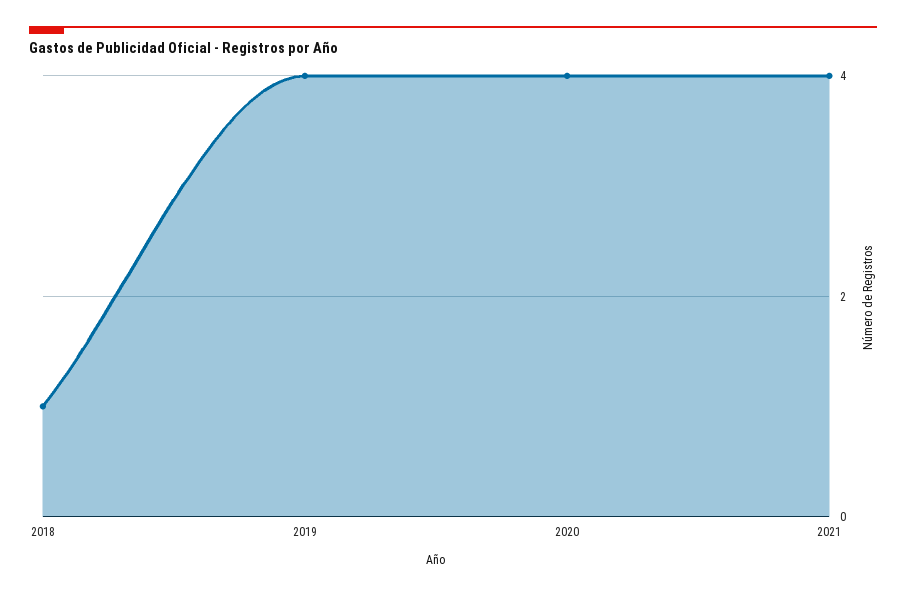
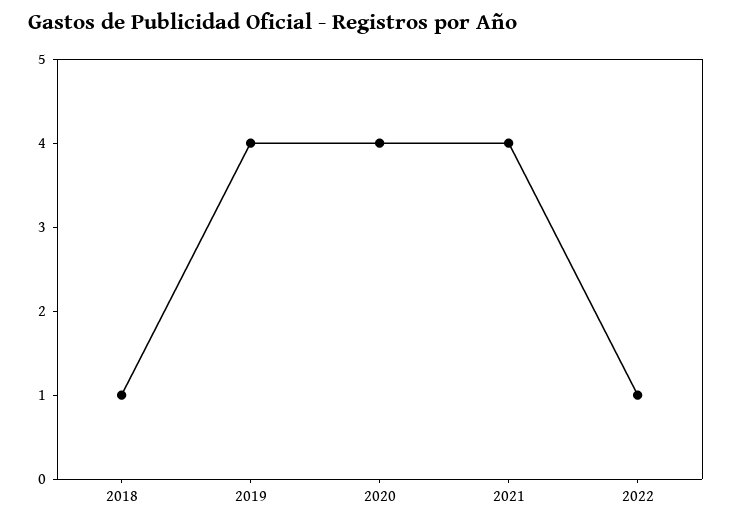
2022: none -> 1

